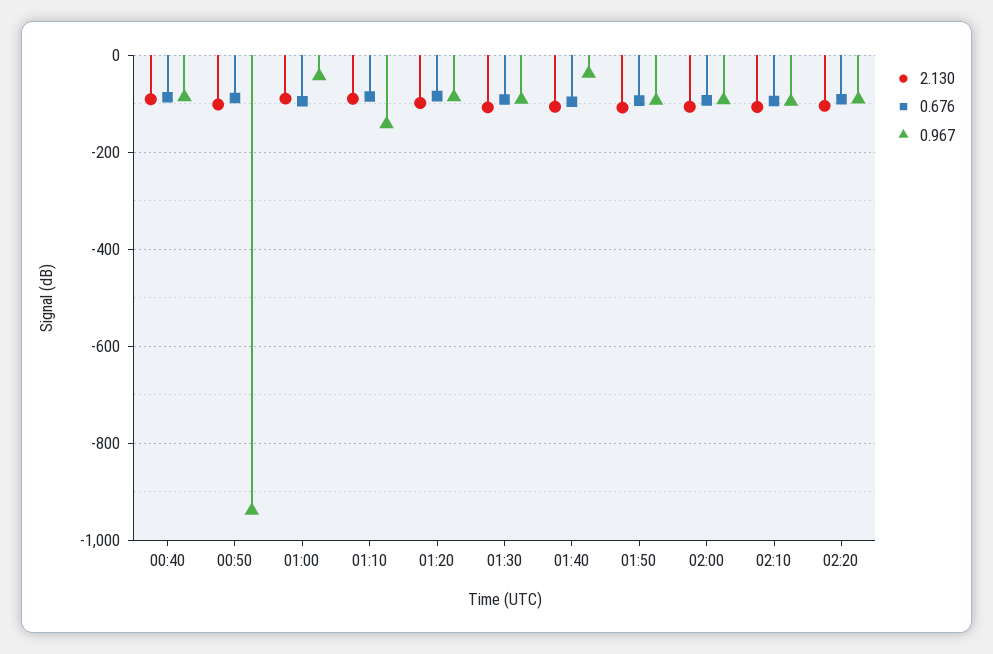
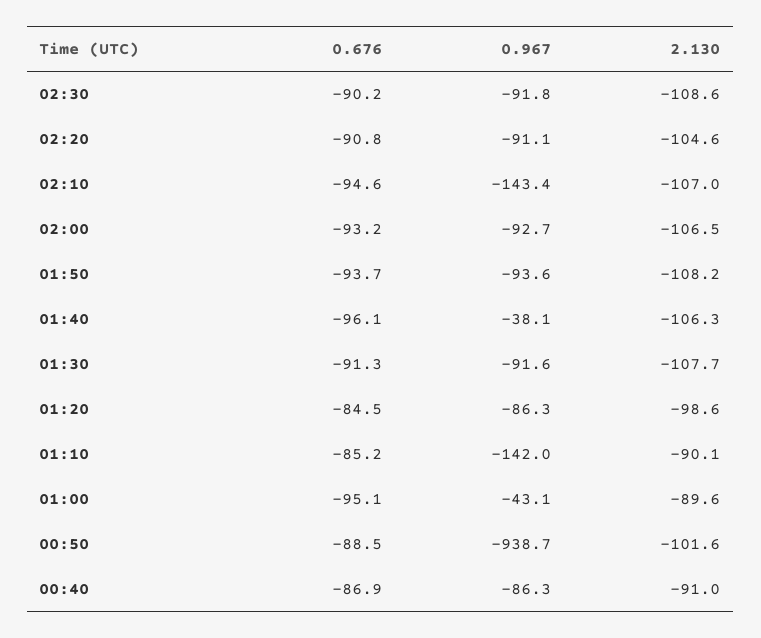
0.967, 02:10: -100 -> -143.4
0.676, 02:30: none -> -90.2
0.967, 02:30: none -> -91.8
2.130, 02:30: none -> -108.6

